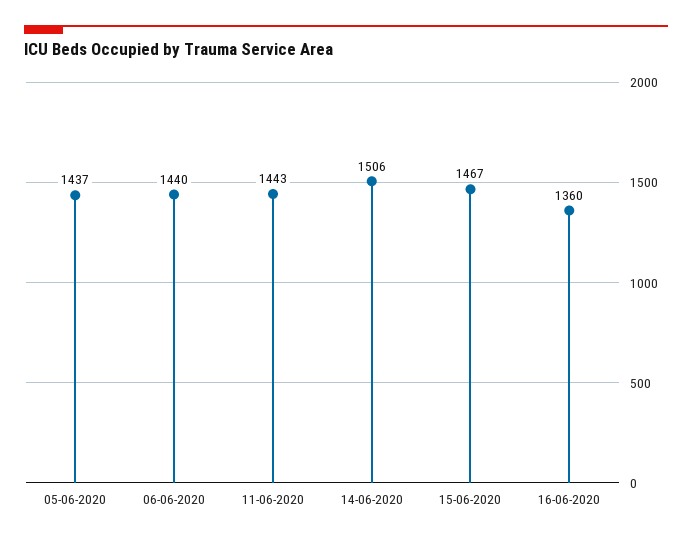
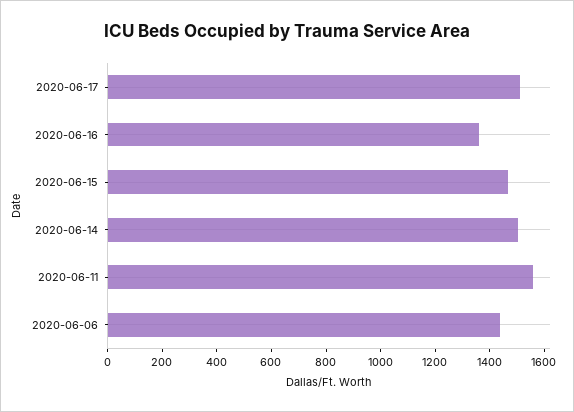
05-06-2020: 1437 -> none
11-06-2020: 1443 -> 1550
2020-06-17: none -> 1500

